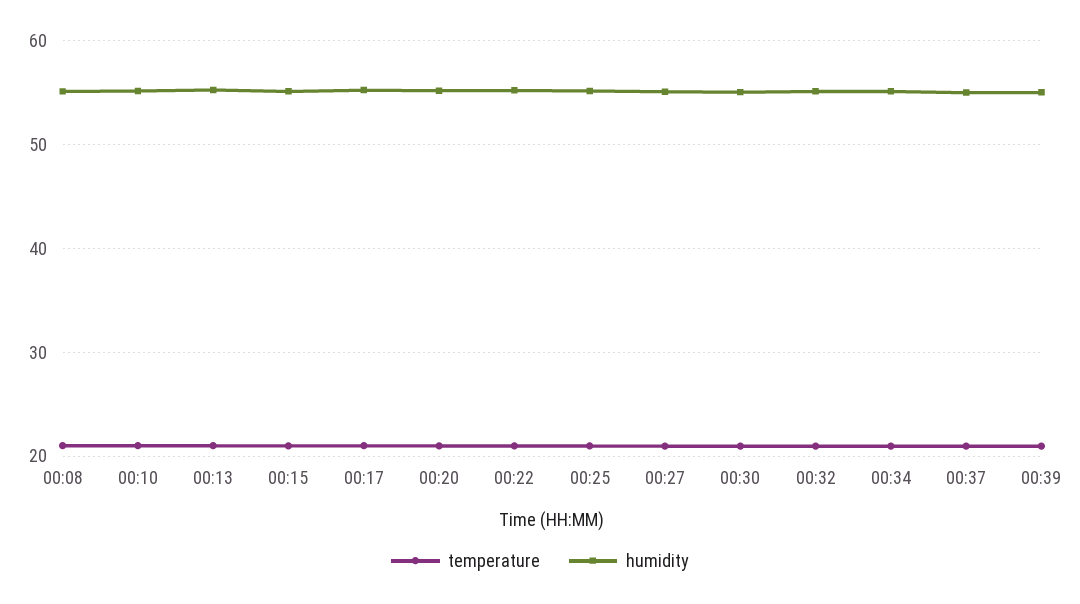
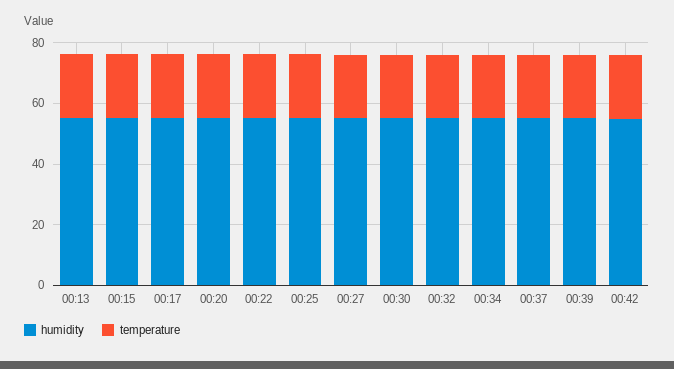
temperature, 00:08: 21 -> none
humidity, 00:08: 55 -> none
temperature, 00:10: 21 -> none
humidity, 00:10: 55 -> none
humidity, 00:42: none -> 55
temperature, 00:42: none -> 20

